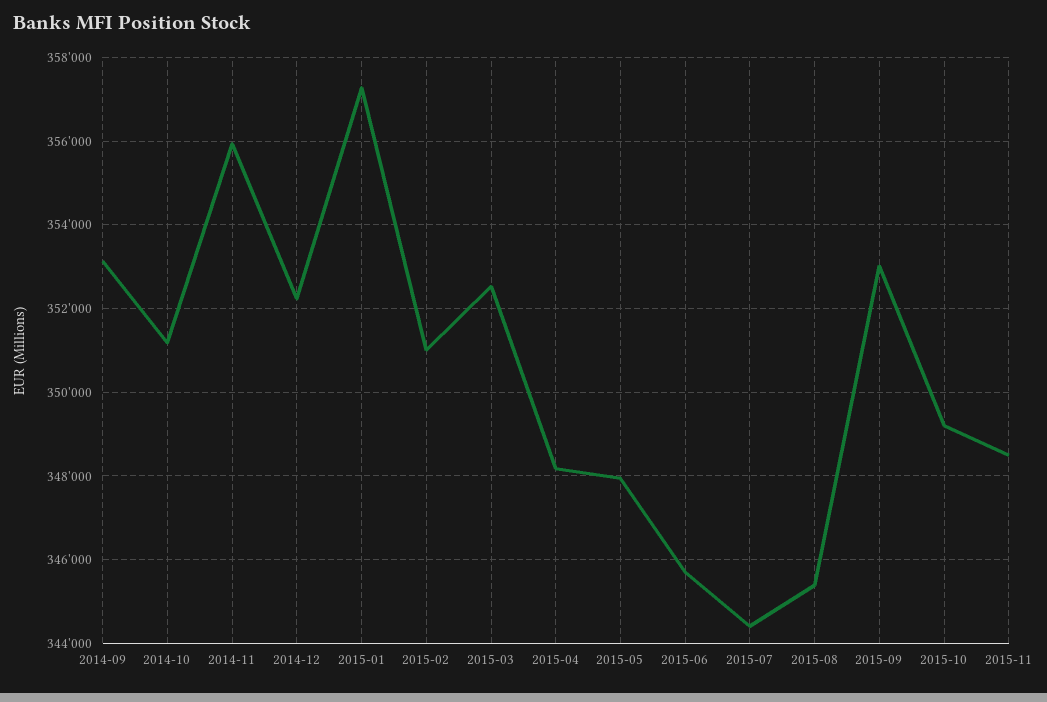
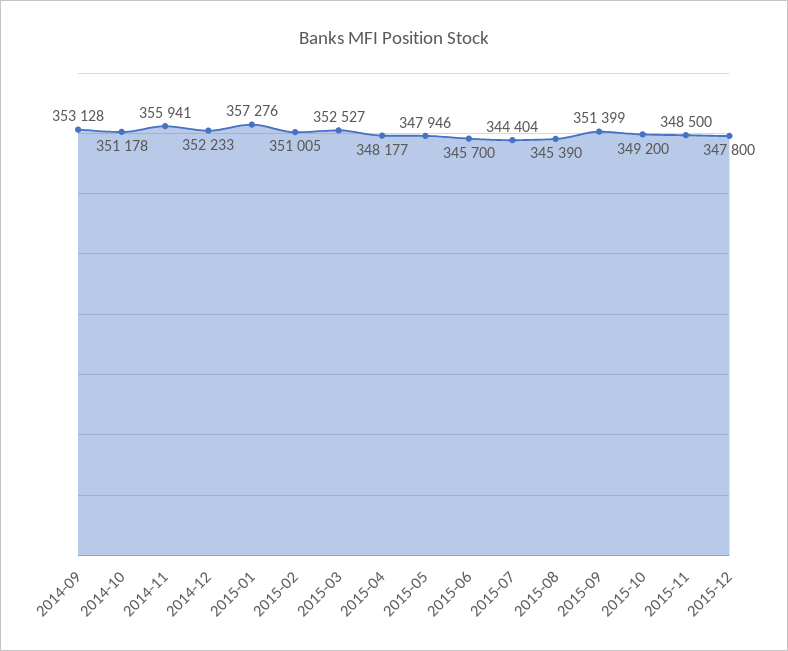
2015-09: 353000 -> 351399
2015-12: none -> 347800

